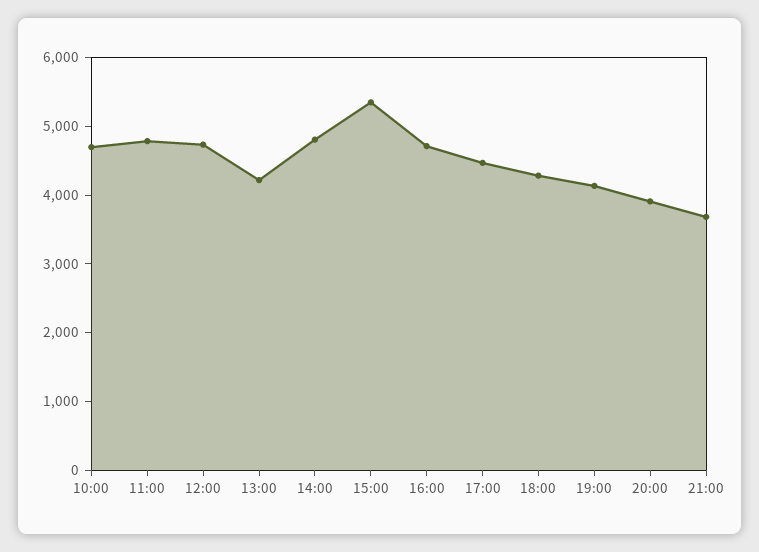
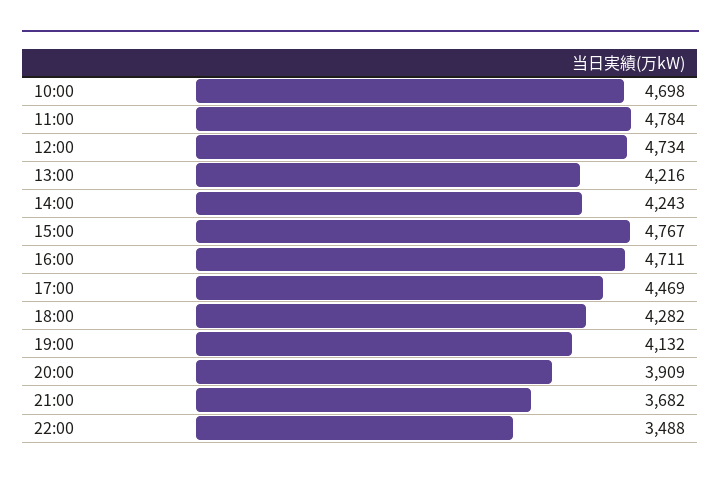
14:00: 4800 -> 4243
15:00: 5400 -> 4767
22:00: none -> 3488

